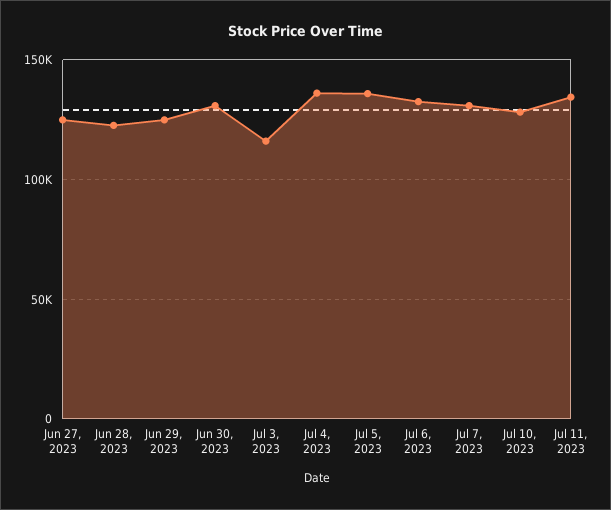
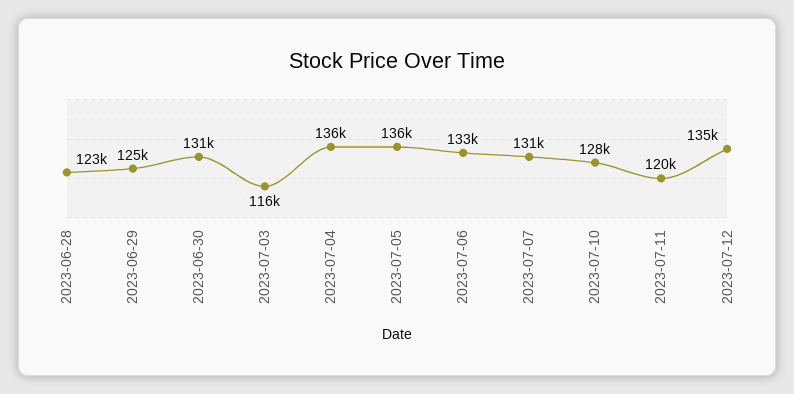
Jun 27, 2023: 125000 -> none
Jul 11, 2023: 135000 -> 120000
2023-07-12: none -> 135000

